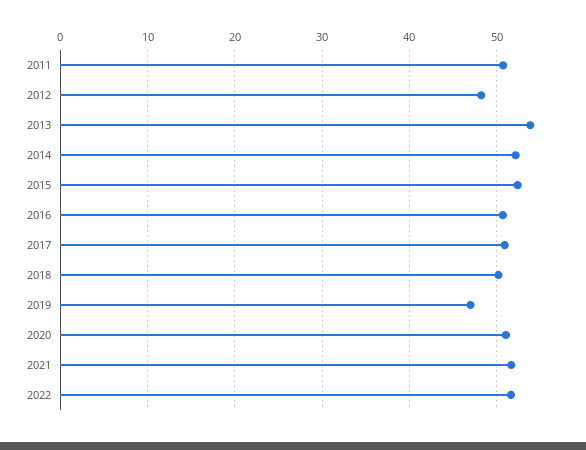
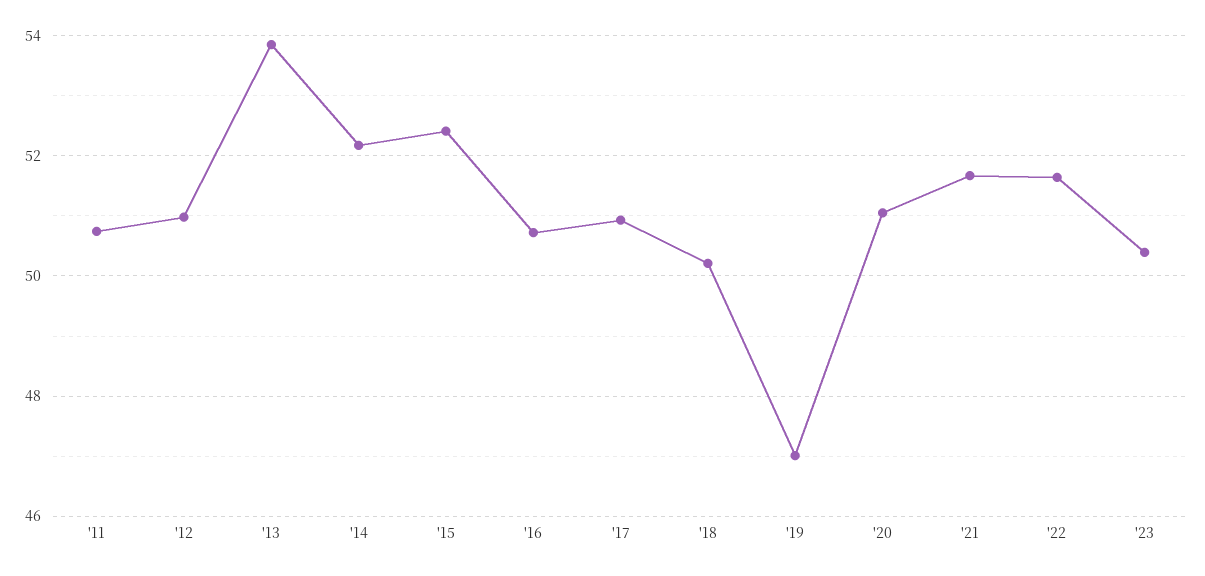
2012: 48 -> 51
'23: none -> 50.4

